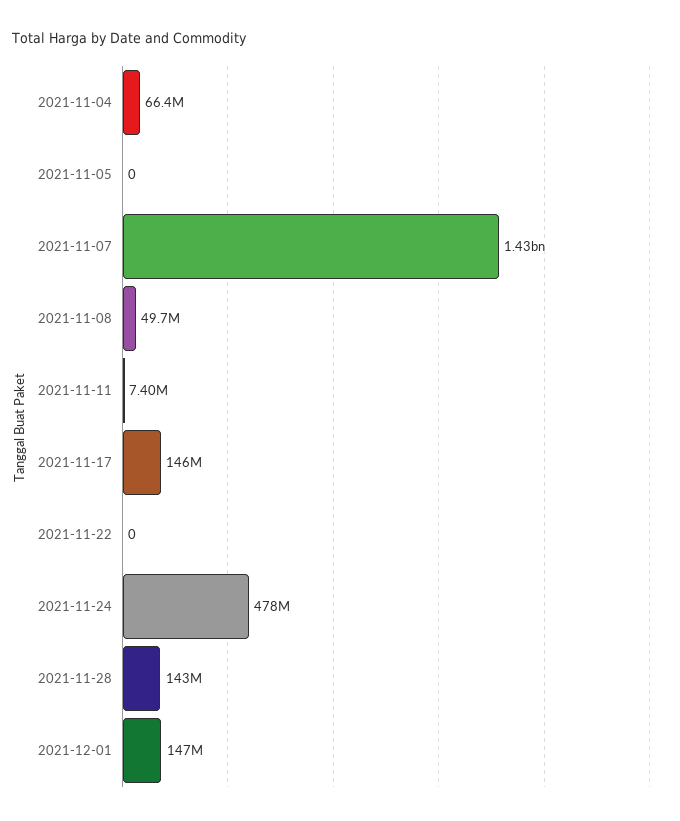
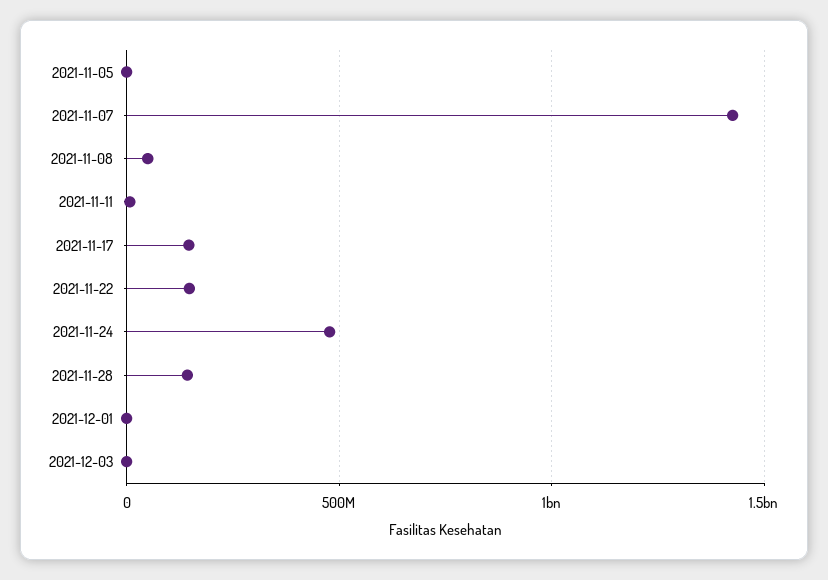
2021-11-04: 66400000 -> none
2021-11-22: 0 -> 150000000
2021-12-01: 147000000 -> 0
2021-12-03: none -> 0

